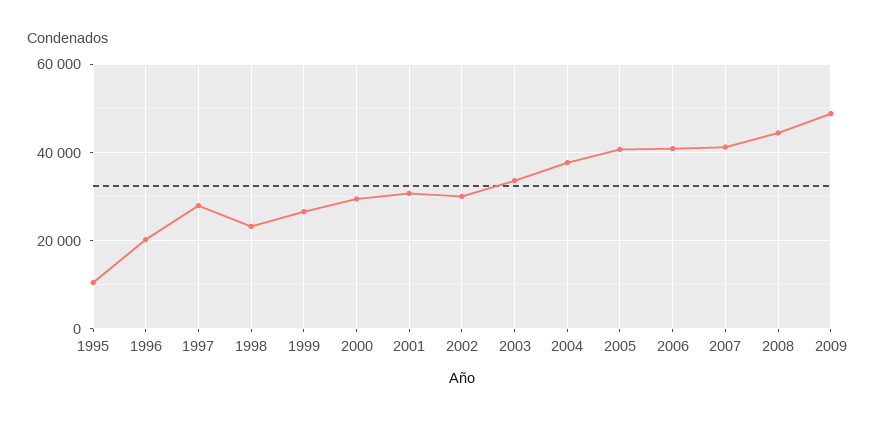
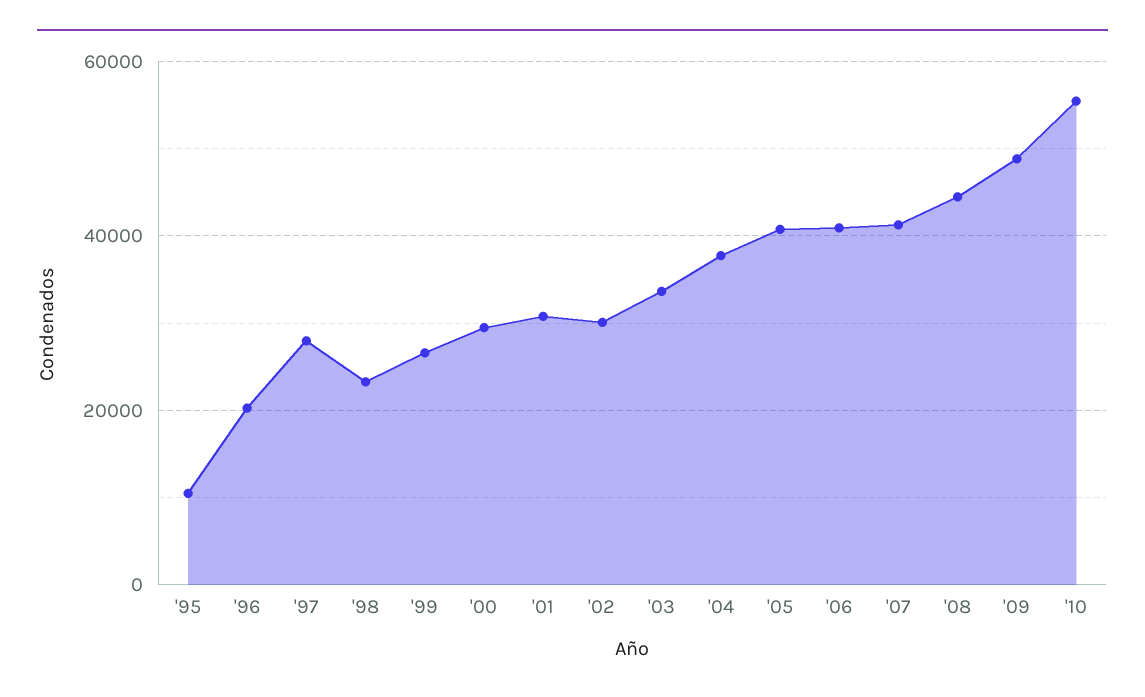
'10: none -> 56000

